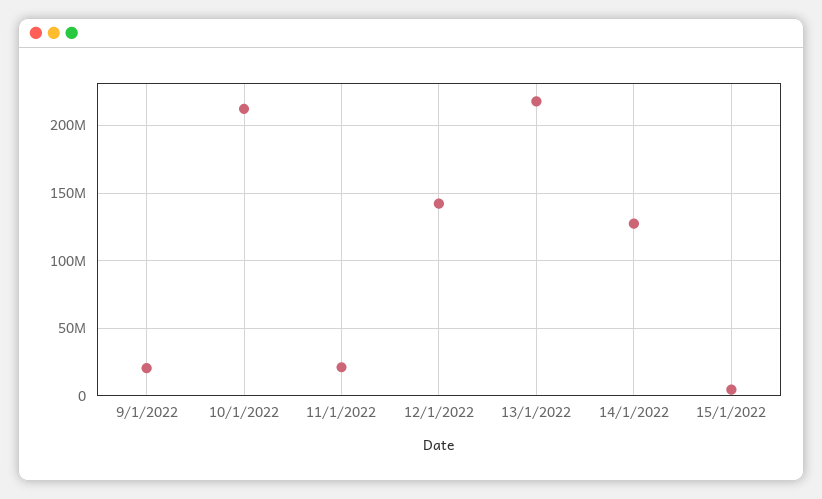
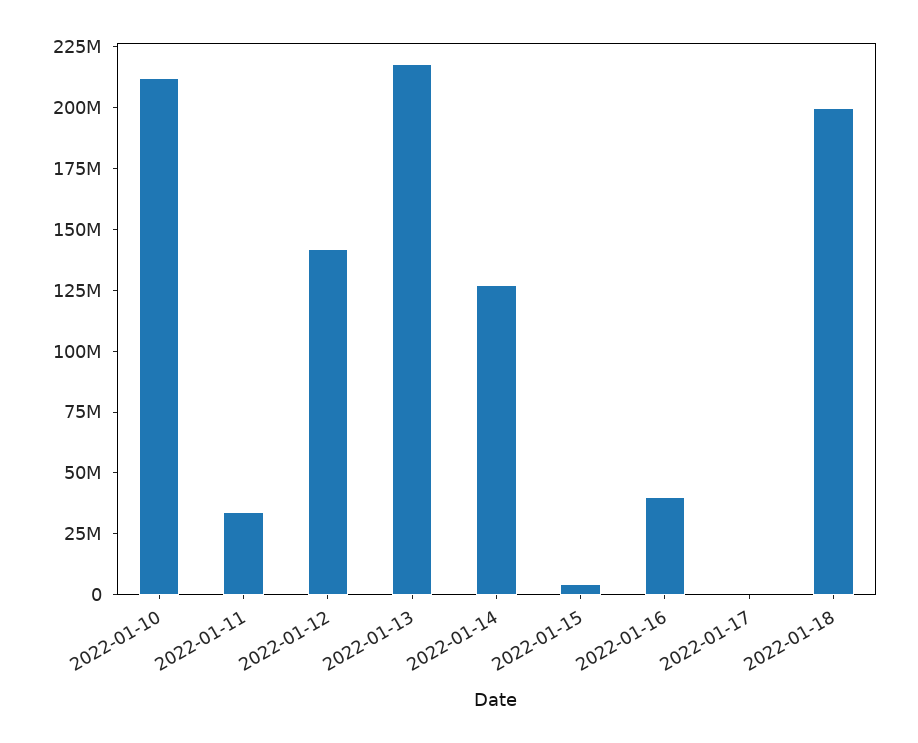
9/1/2022: 20000000 -> none
11/1/2022: 20000000 -> 35000000
2022-01-16: none -> 40000000
2022-01-17: none -> 0
2022-01-18: none -> 200000000

